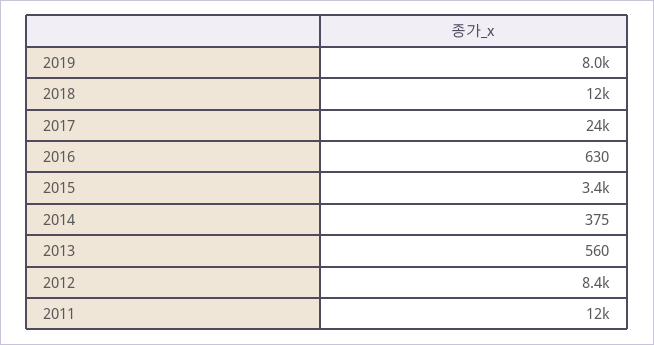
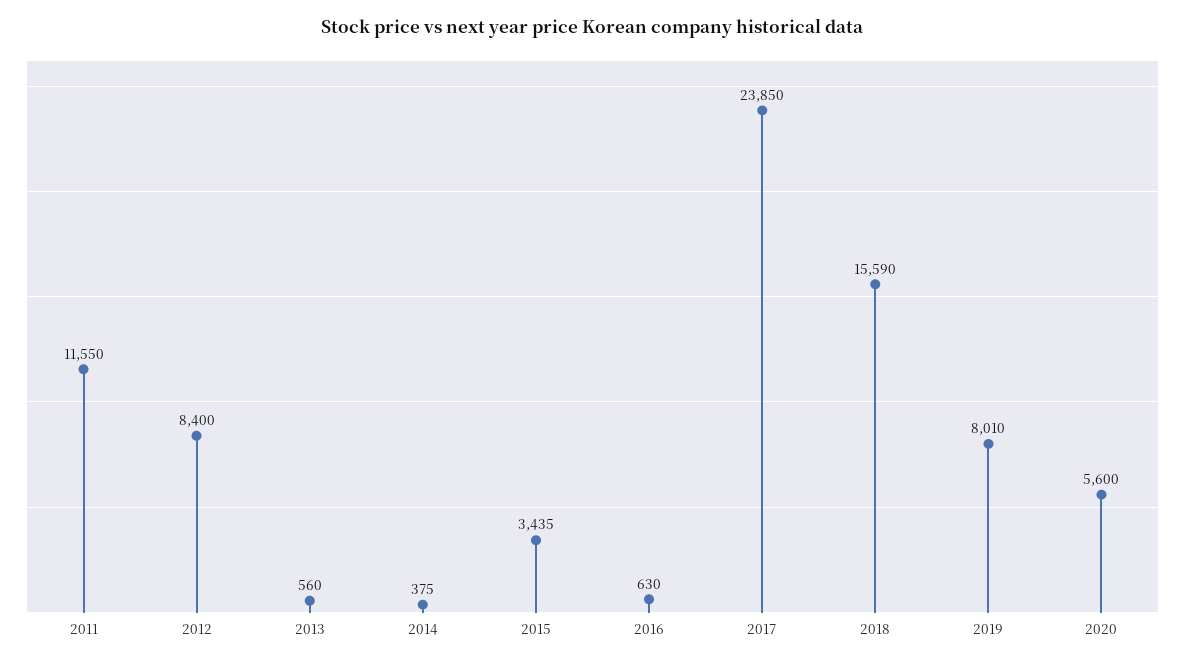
2018: 12000 -> 15590
2020: none -> 5600

